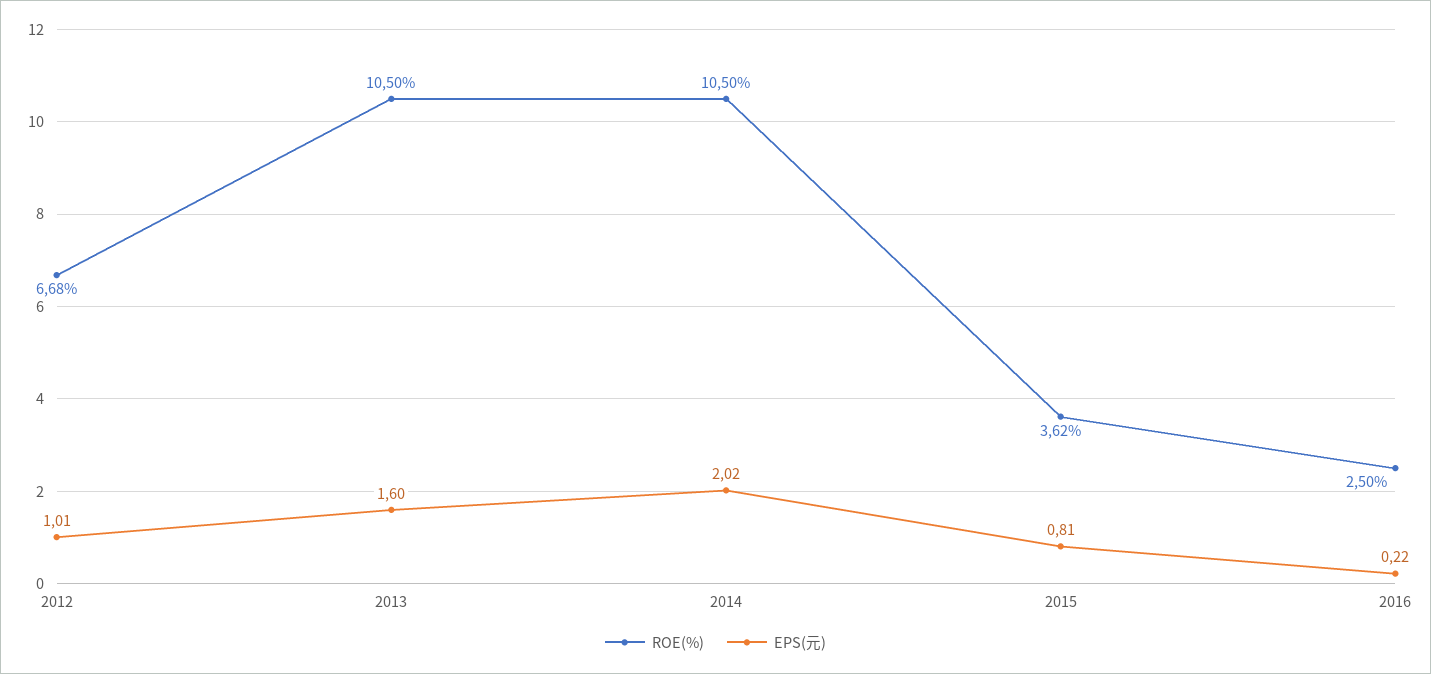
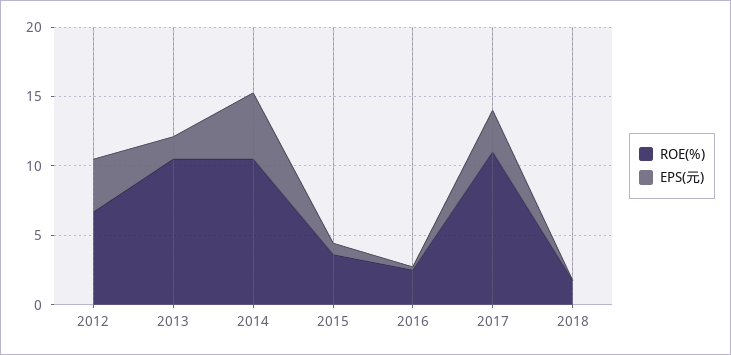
EPS(元), 2012: 1.01 -> 4
EPS(元), 2014: 2.02 -> 5
ROE(%), 2017: none -> 11
EPS(元), 2017: none -> 3
ROE(%), 2018: none -> 2
EPS(元), 2018: none -> 0

